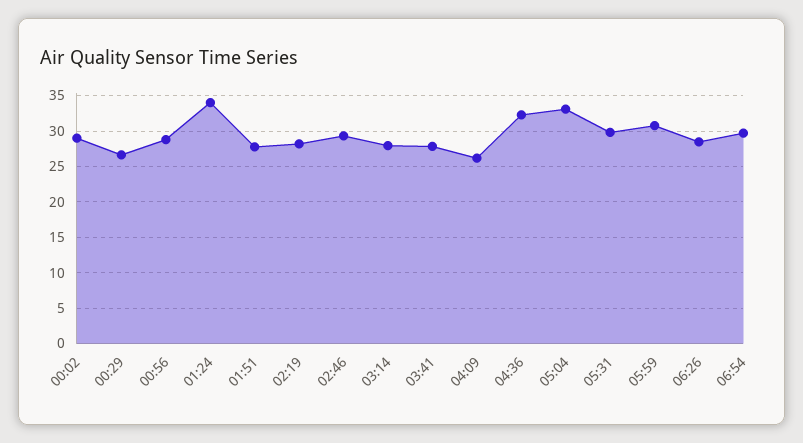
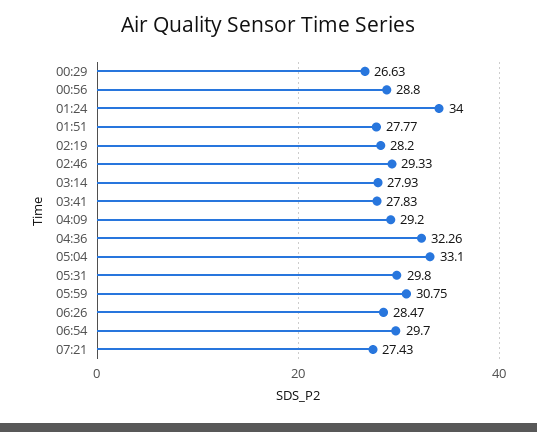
00:02: 29 -> none
04:09: 26 -> 29.2
07:21: none -> 27.43

